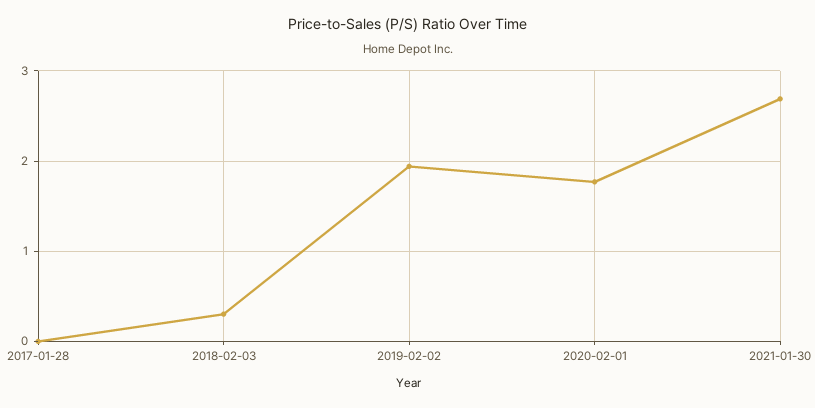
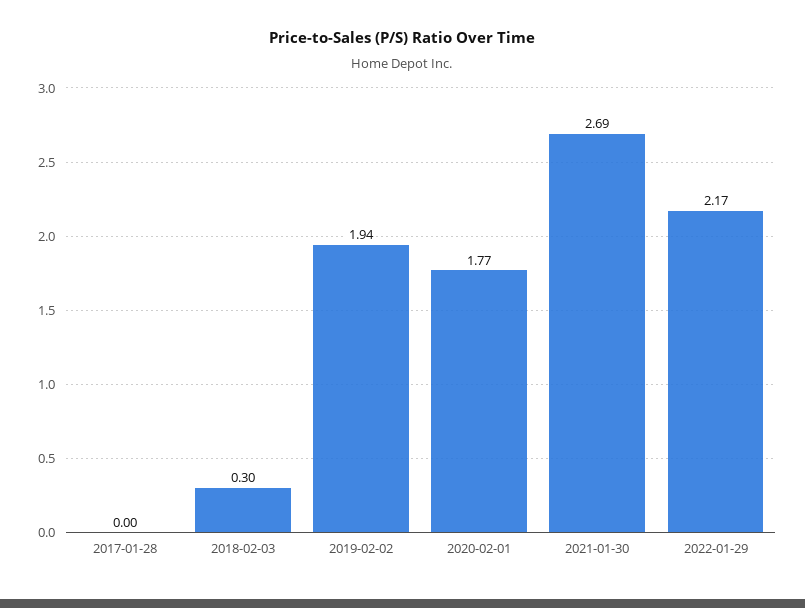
2022-01-29: none -> 2.17

